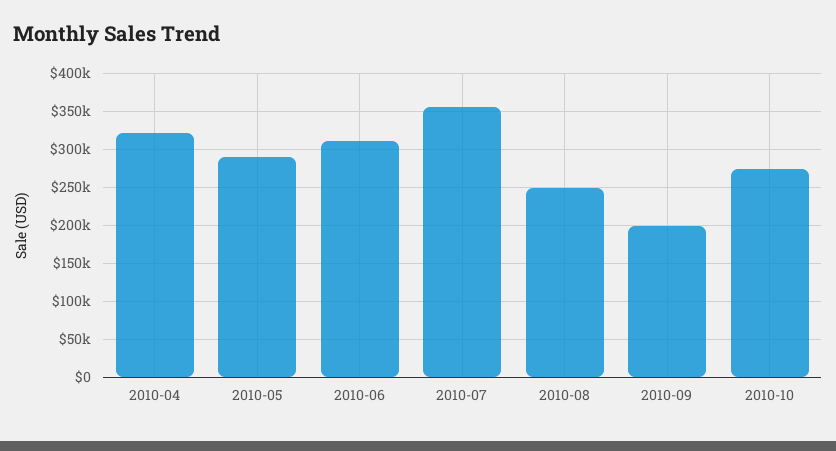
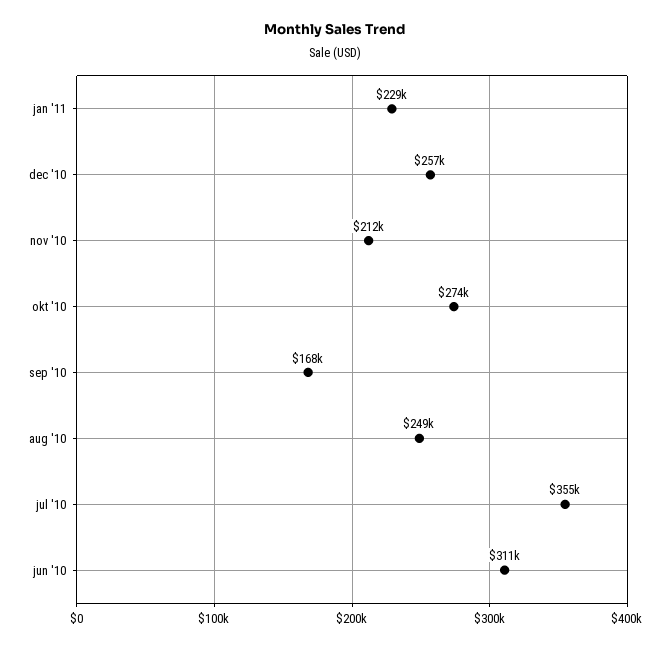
2010-04: 320000 -> none
2010-05: 290000 -> none
2010-09: 200000 -> 168000
jan '11: none -> 229000
dec '10: none -> 257000
nov '10: none -> 212000

